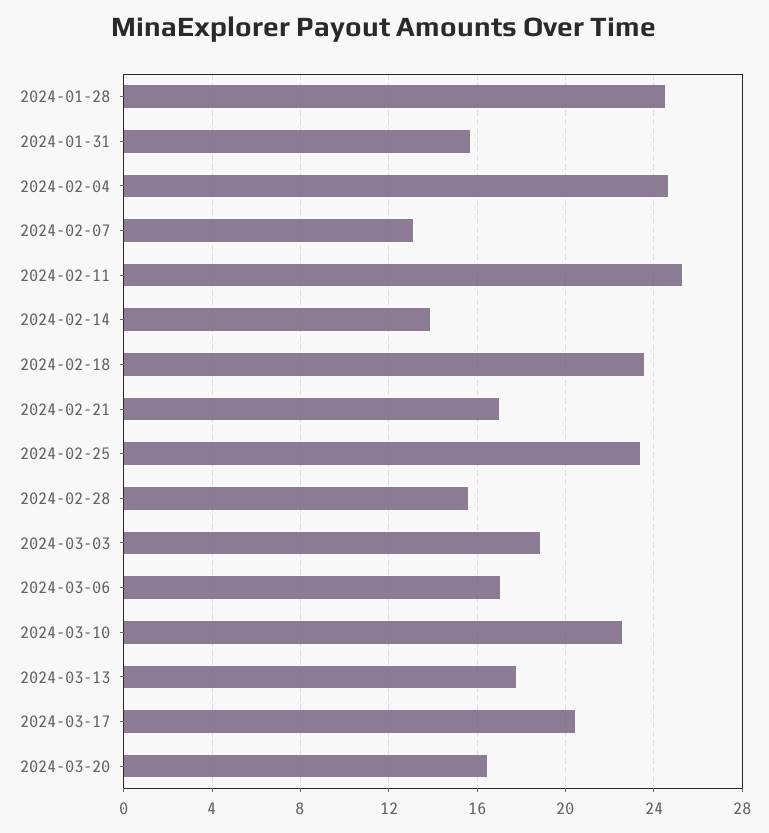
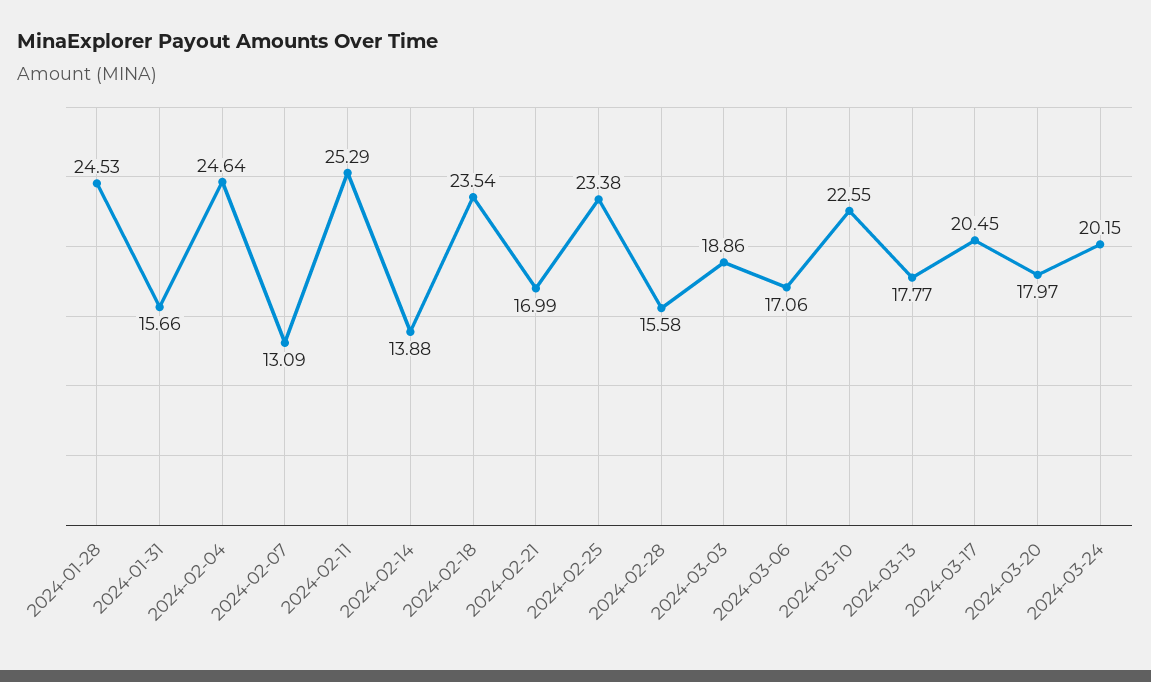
2024-03-20: 16.5 -> 17.97
2024-03-24: none -> 20.15

